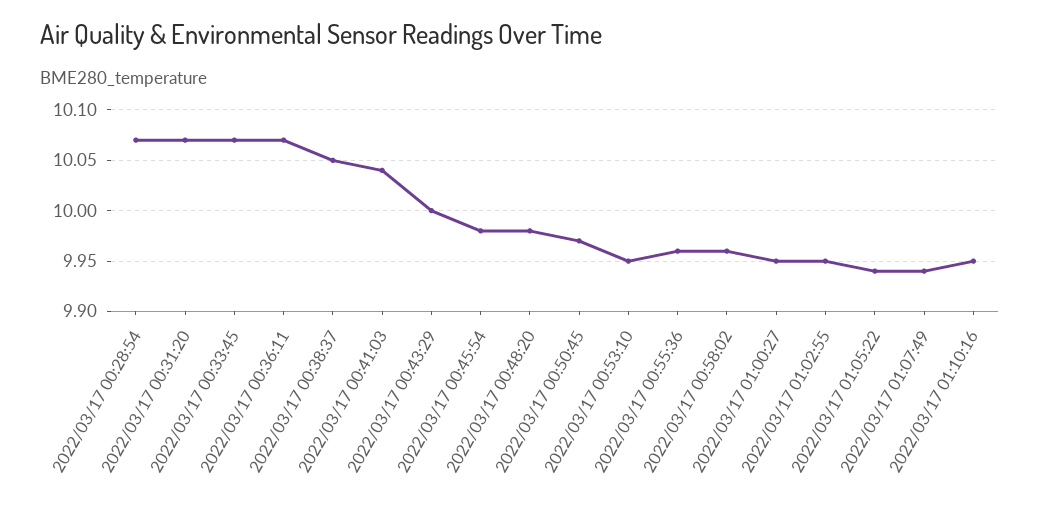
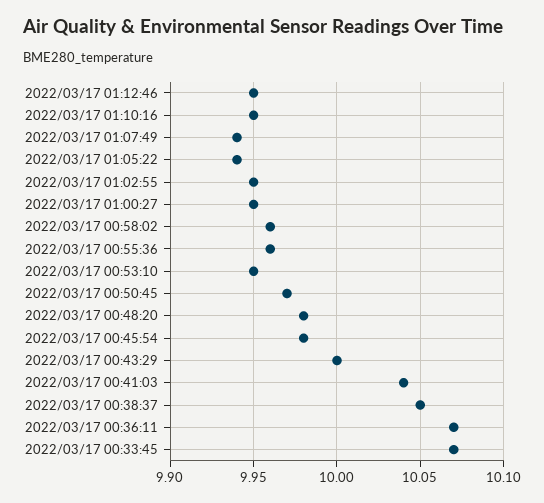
2022/03/17 00:28:54: 10.07 -> none
2022/03/17 00:31:20: 10.07 -> none
2022/03/17 01:12:46: none -> 9.95

